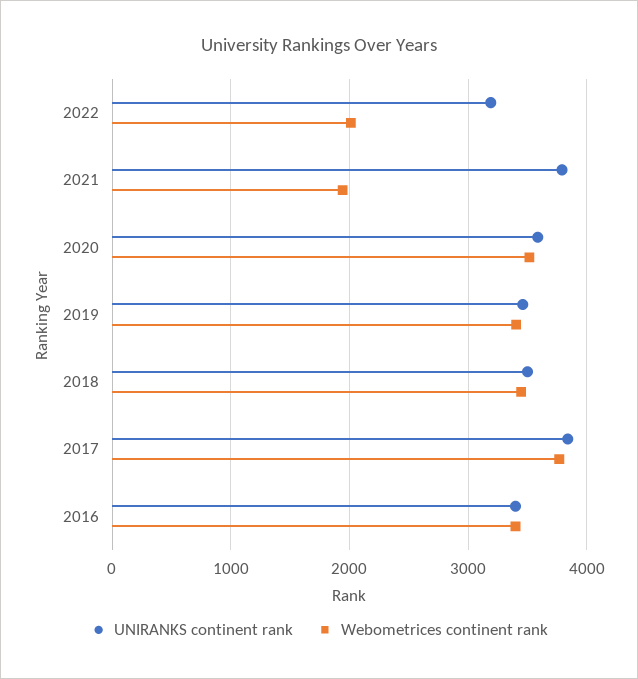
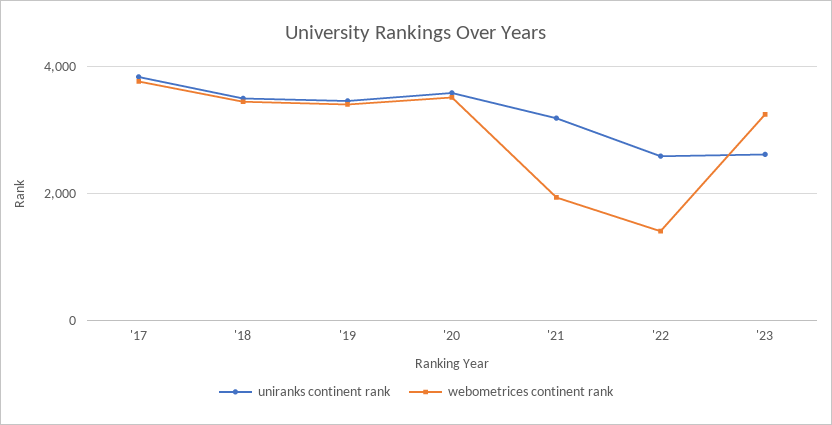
UNIRANKS continent rank, 2022: 3200 -> 2600
Webometrices continent rank, 2022: 2000 -> 1400
UNIRANKS continent rank, 2021: 3800 -> 3200
UNIRANKS continent rank, 2016: 3400 -> none
Webometrices continent rank, 2016: 3400 -> none
UNIRANKS continent rank, '23: none -> 2600
Webometrices continent rank, '23: none -> 3200

